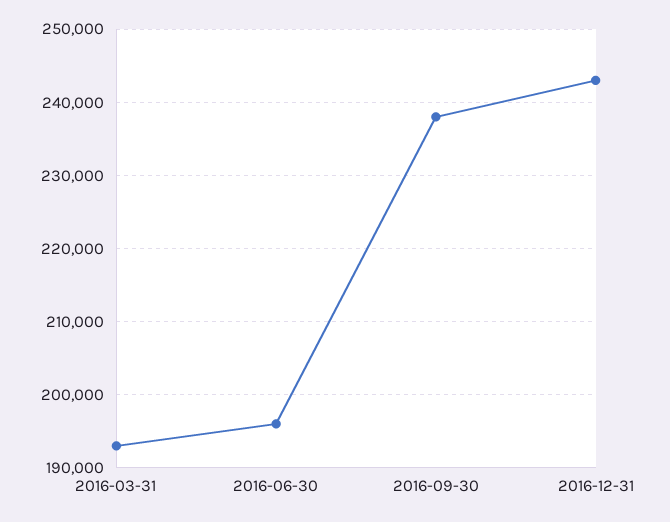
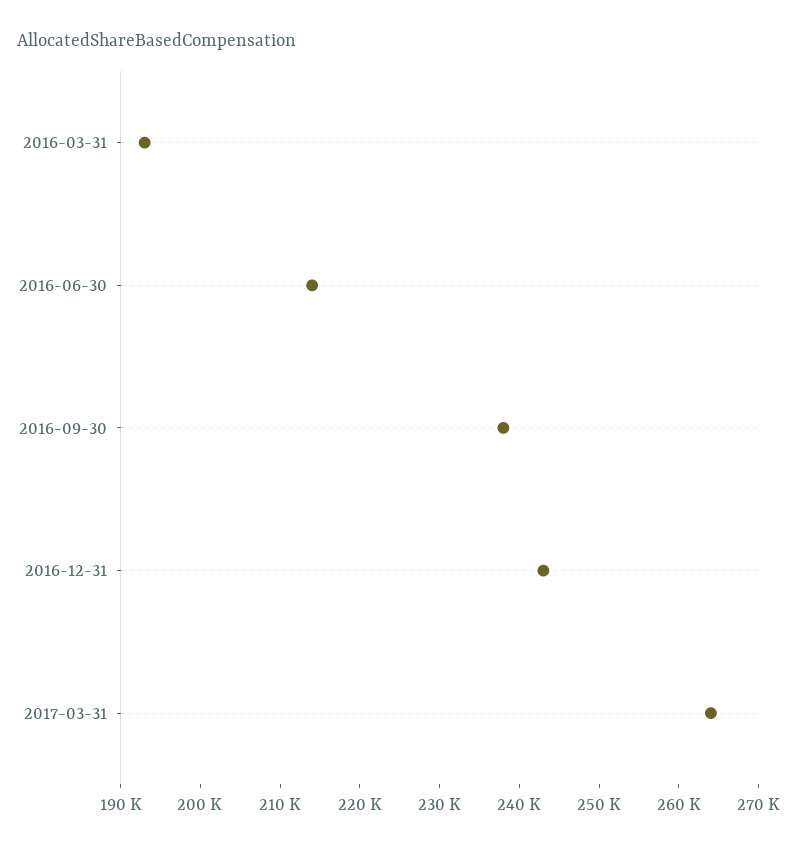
2016-06-30: 196000 -> 214000
2017-03-31: none -> 264000

